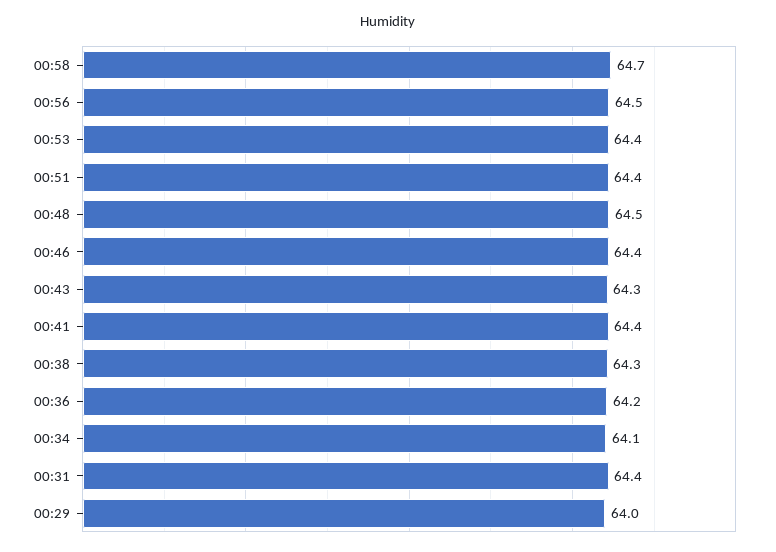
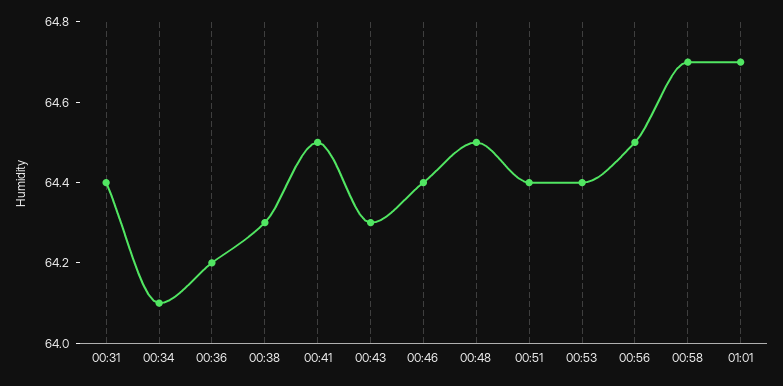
00:41: 64.4 -> 64.5
00:29: 64 -> none
01:01: none -> 64.7

